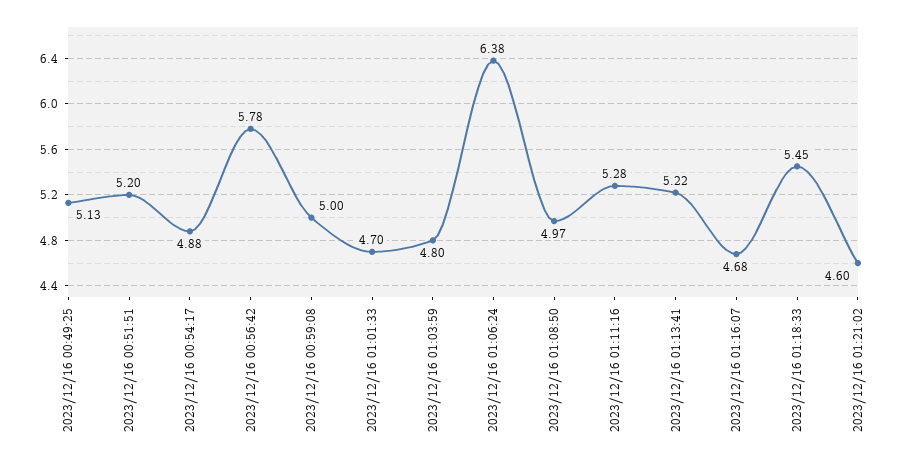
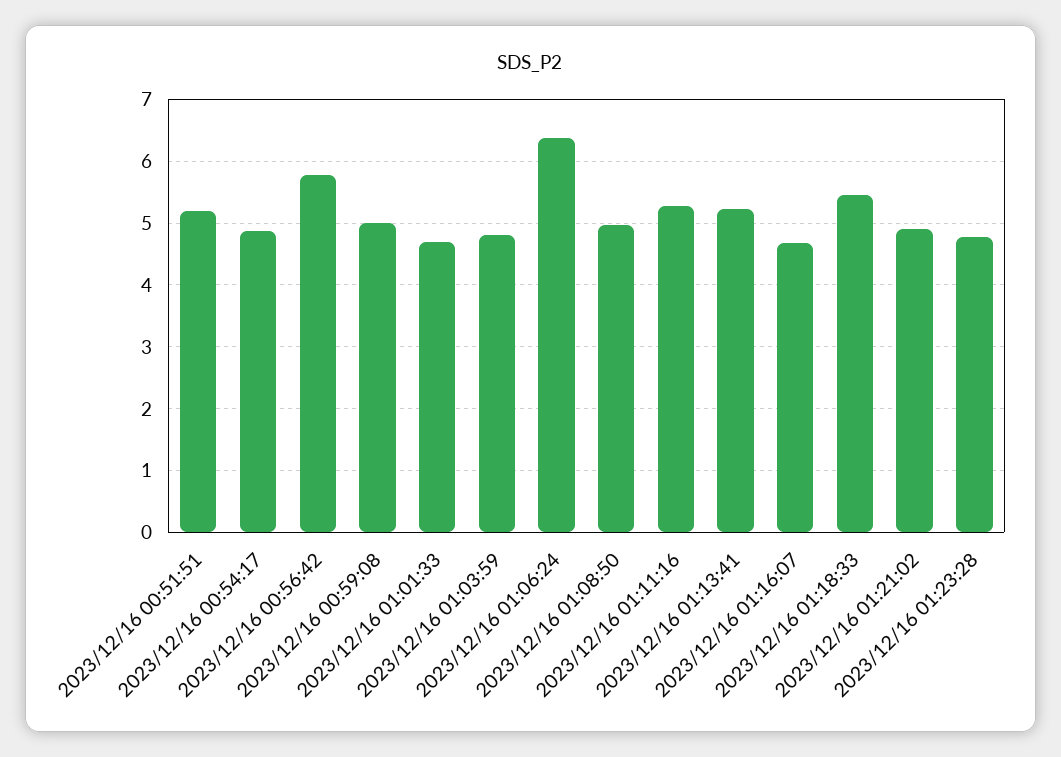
2023/12/16 00:49:25: 5.13 -> none
2023/12/16 01:21:02: 4.6 -> 4.9
2023/12/16 01:23:28: none -> 4.8

